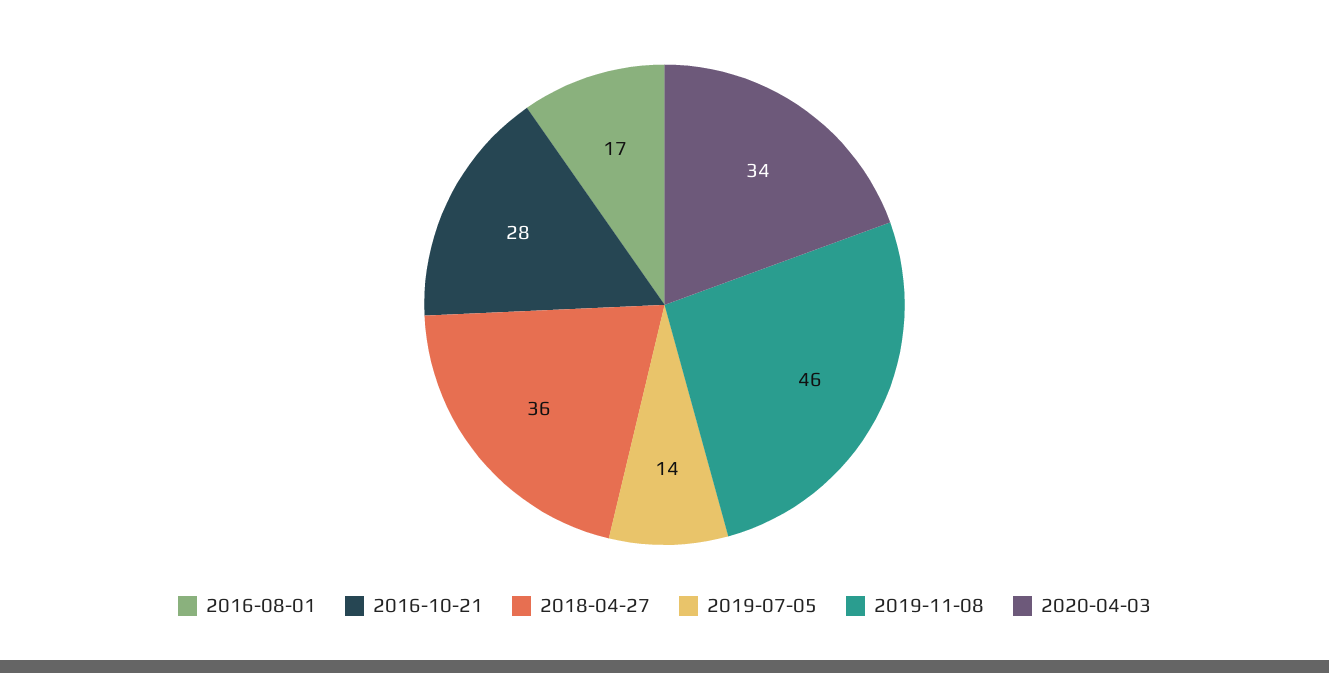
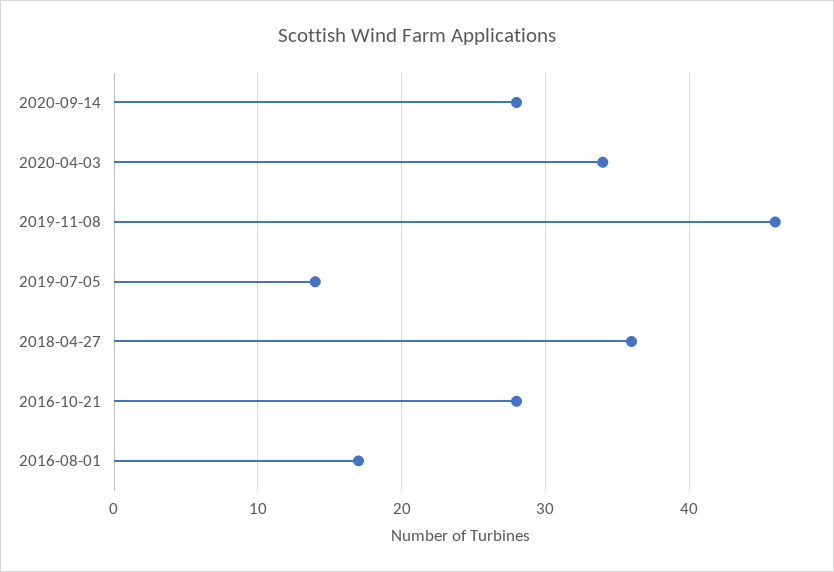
2020-09-14: none -> 28

